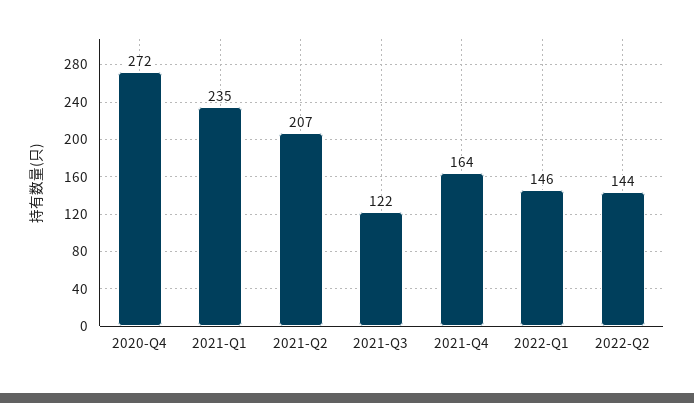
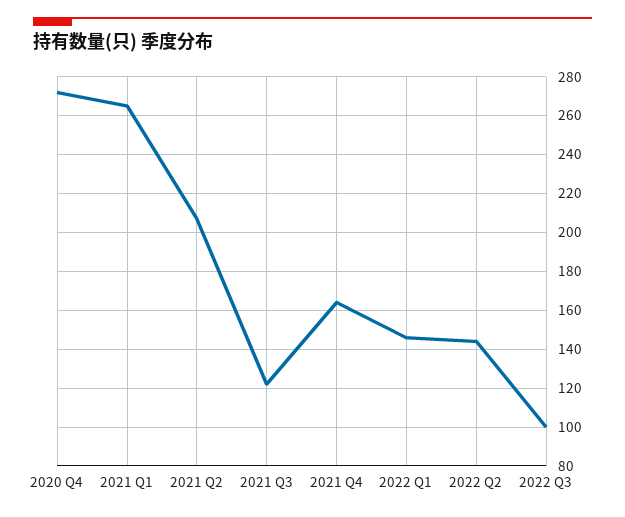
2021-Q1: 235 -> 265
2022 Q3: none -> 100

